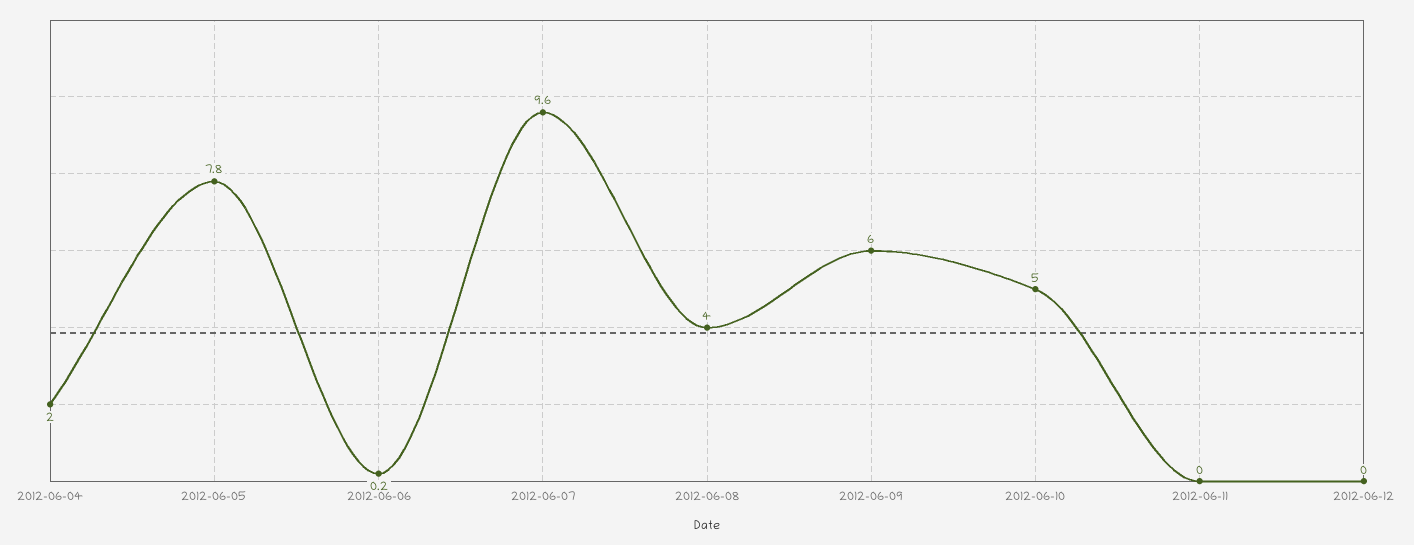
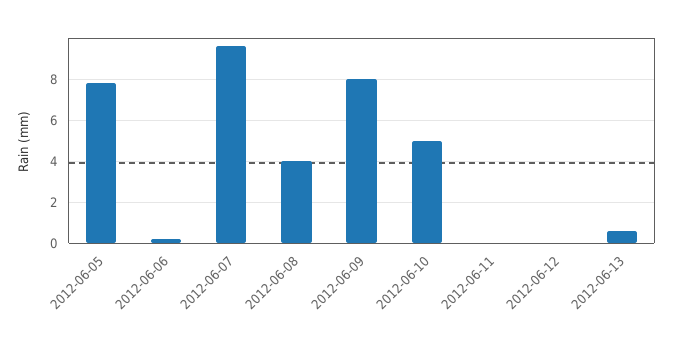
2012-06-04: 2 -> none
2012-06-09: 6 -> 8
2012-06-13: none -> 0.5

